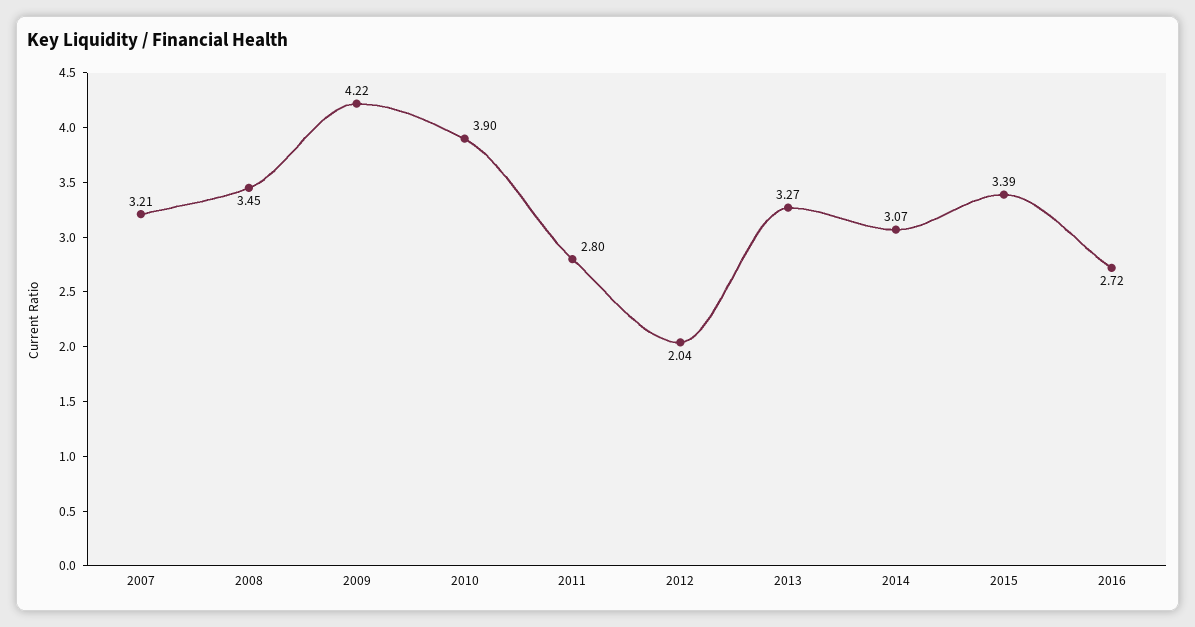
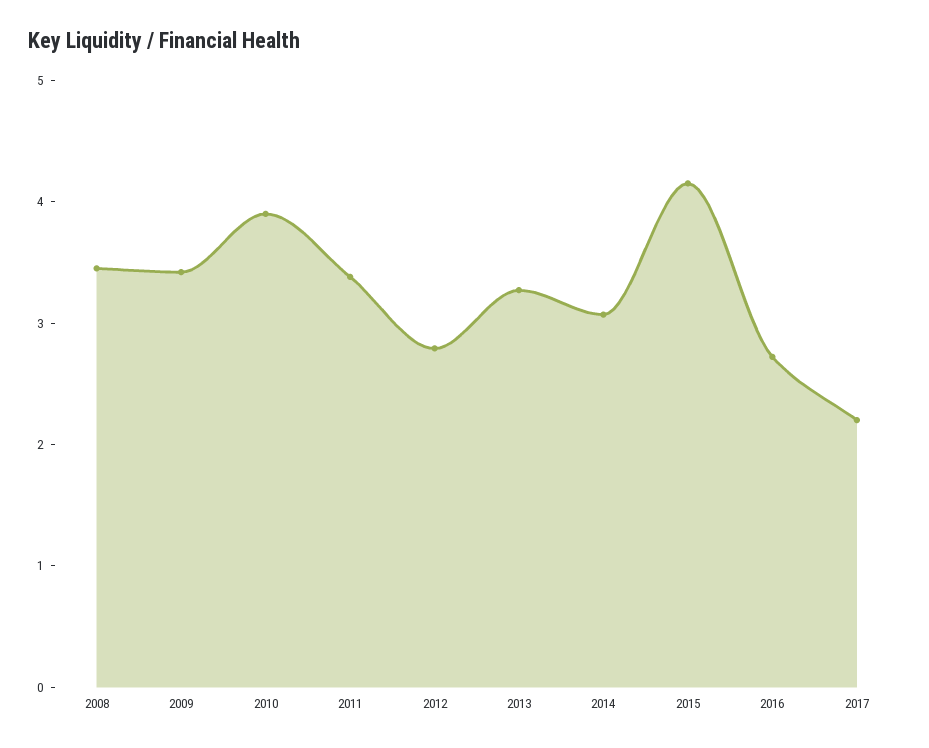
2007: 3.21 -> none
2009: 4.22 -> 3.4
2011: 2.8 -> 3.4
2012: 2.04 -> 2.8
2015: 3.39 -> 4.2
2017: none -> 2.2

